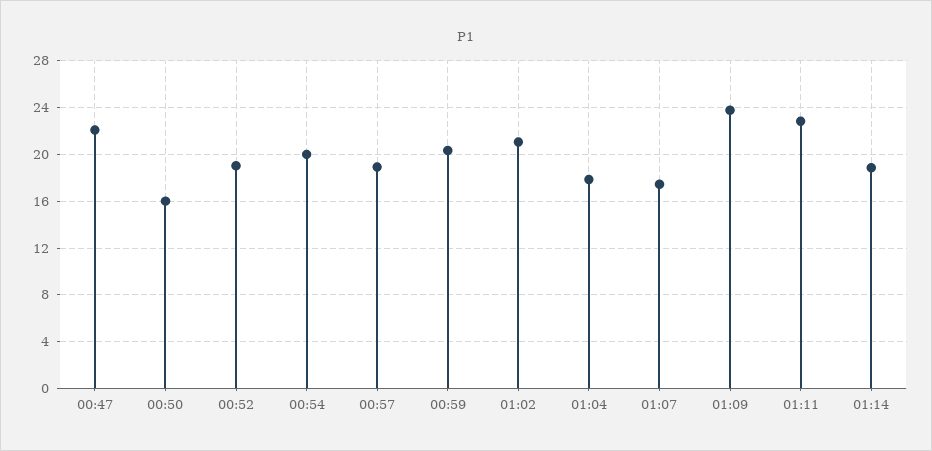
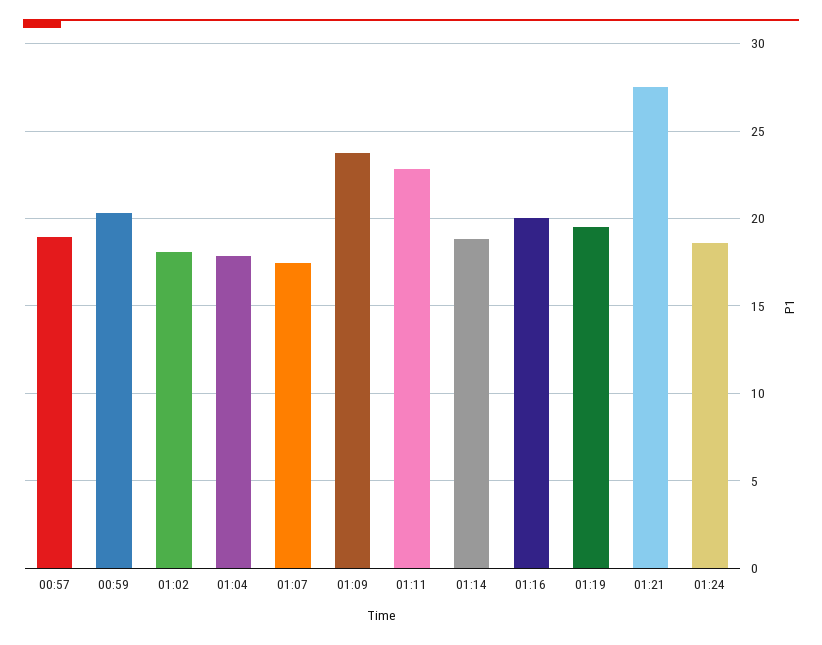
00:47: 22 -> none
00:50: 16 -> none
00:52: 19 -> none
00:54: 20 -> none
01:02: 21 -> 18
01:16: none -> 20
01:19: none -> 19.5
01:21: none -> 27.5
01:24: none -> 18.5

